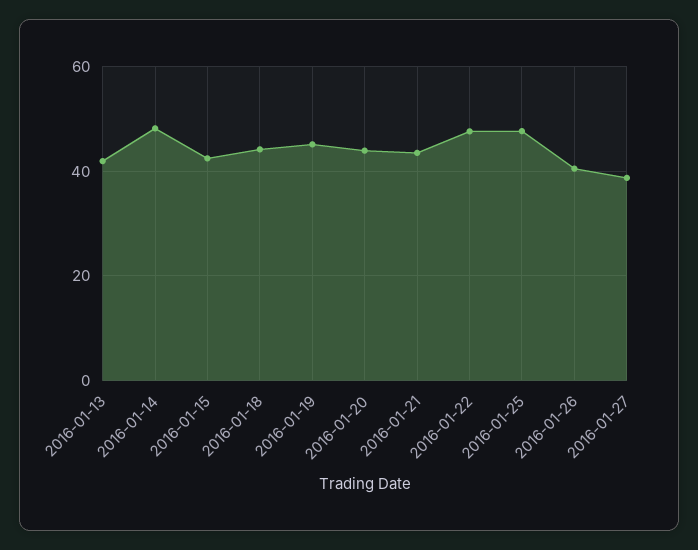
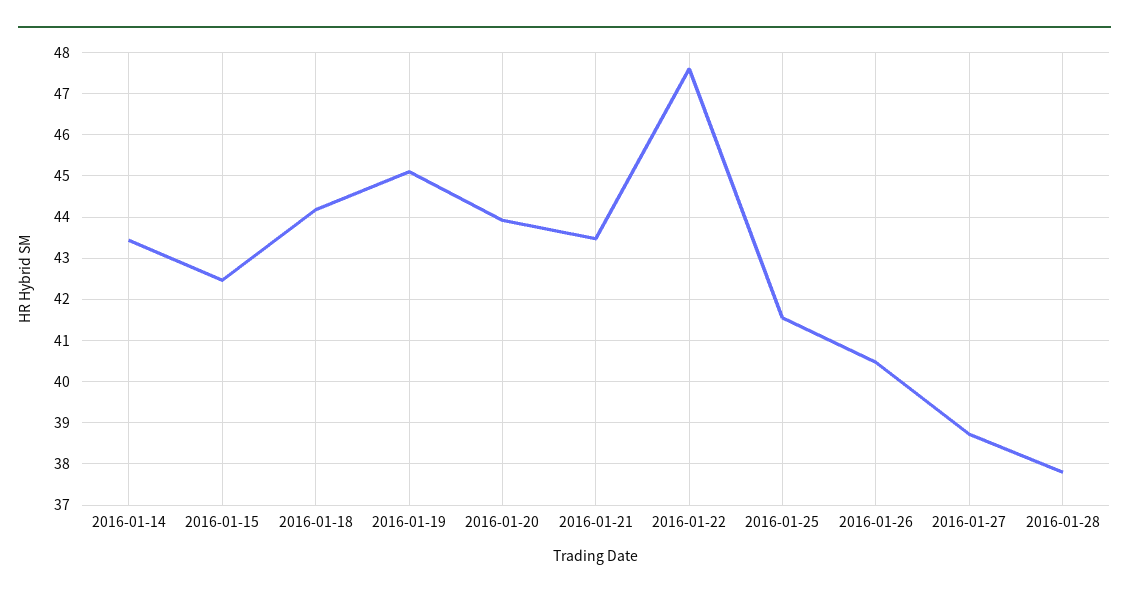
2016-01-13: 42 -> none
2016-01-14: 48 -> 43.4
2016-01-25: 48 -> 41.6
2016-01-28: none -> 37.8

